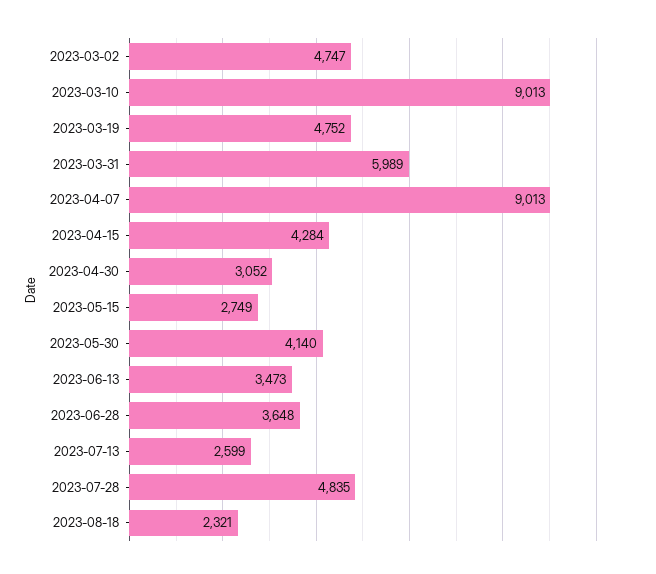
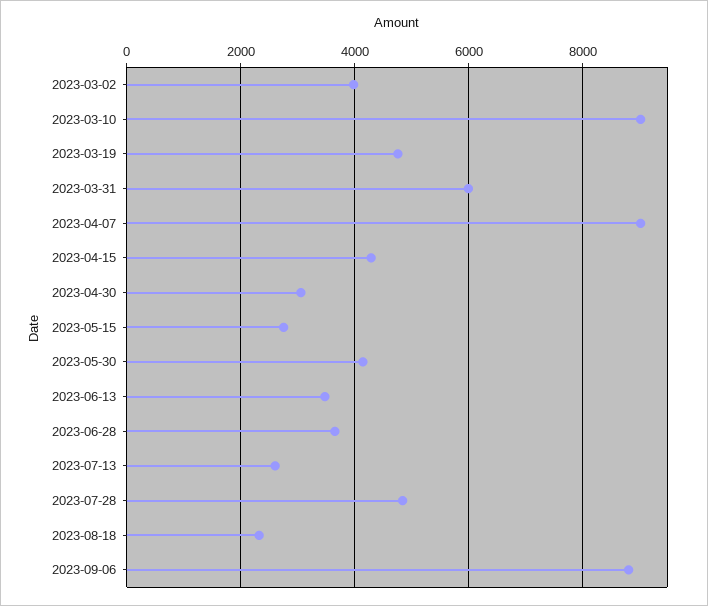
2023-03-02: 4747 -> 4000
2023-09-06: none -> 8800

